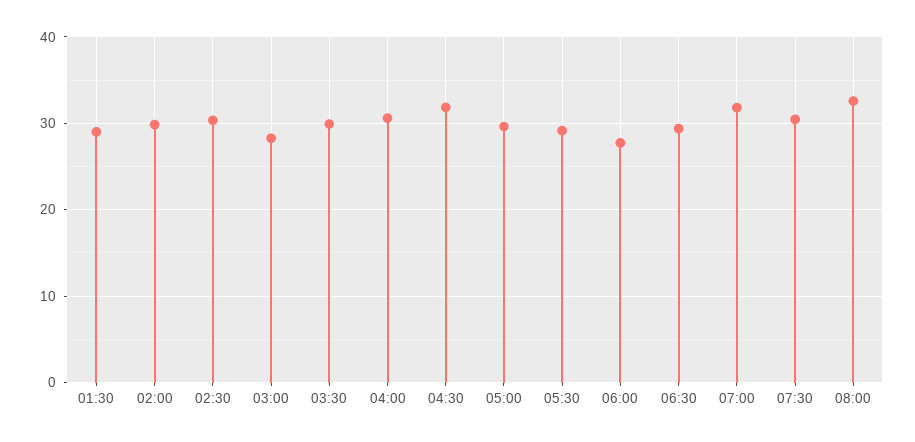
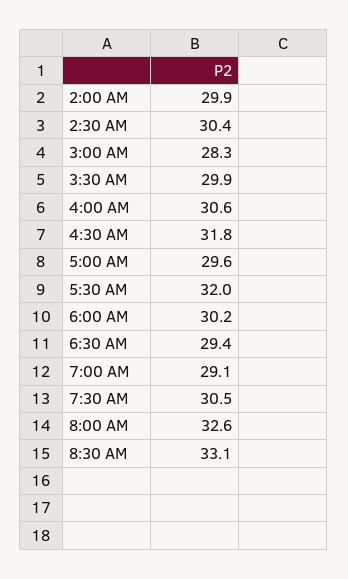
01:30: 29 -> none
05:30: 29 -> 32
06:00: 28 -> 30.2
07:00: 32 -> 29.1
8:30 AM: none -> 33.1

